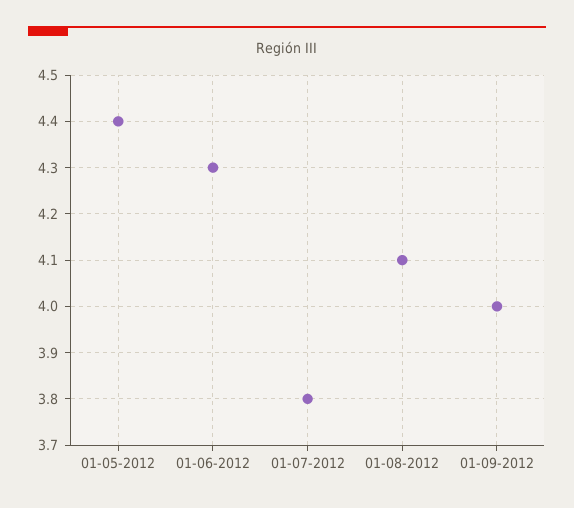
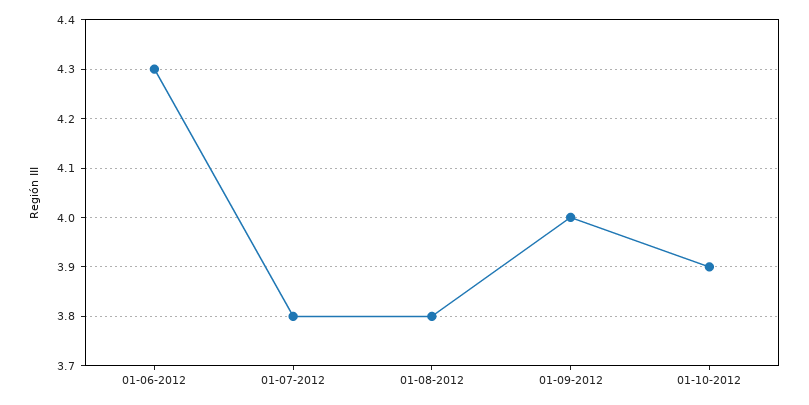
01-05-2012: 4.4 -> none
01-08-2012: 4.1 -> 3.8
01-10-2012: none -> 3.9

